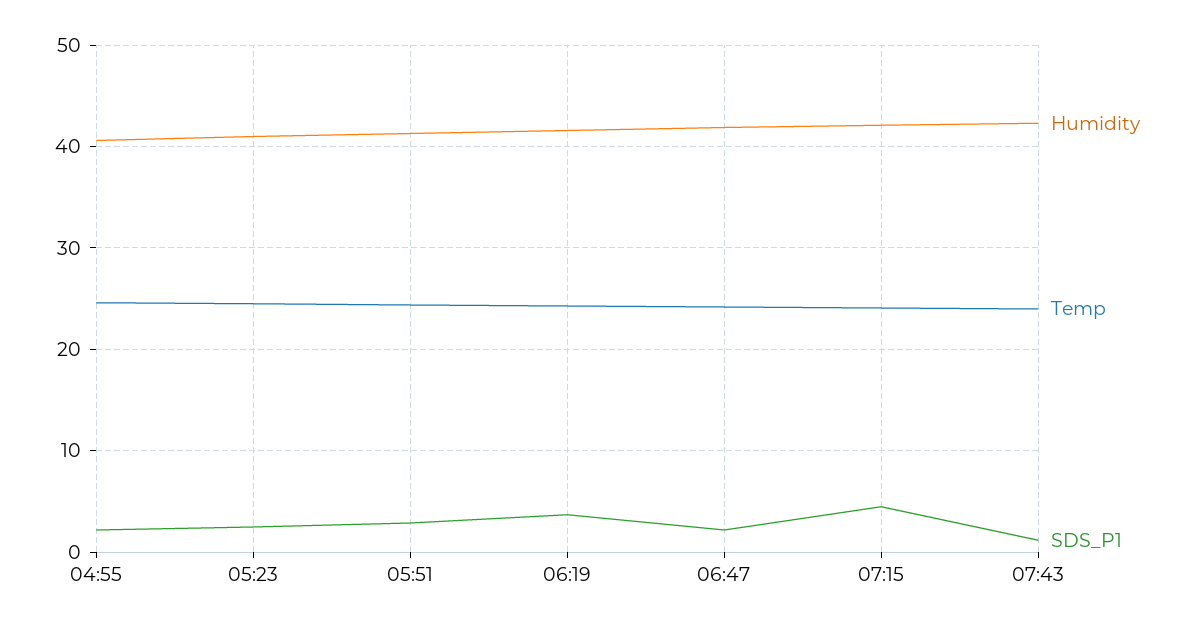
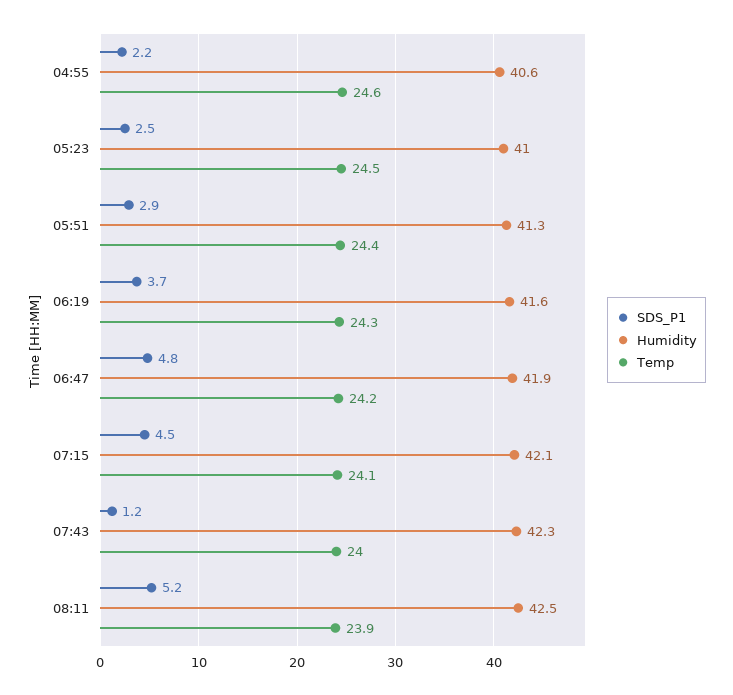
SDS_P1, 06:47: 2 -> 4.8
SDS_P1, 08:11: none -> 5.2
Humidity, 08:11: none -> 42.5
Temp, 08:11: none -> 23.9

